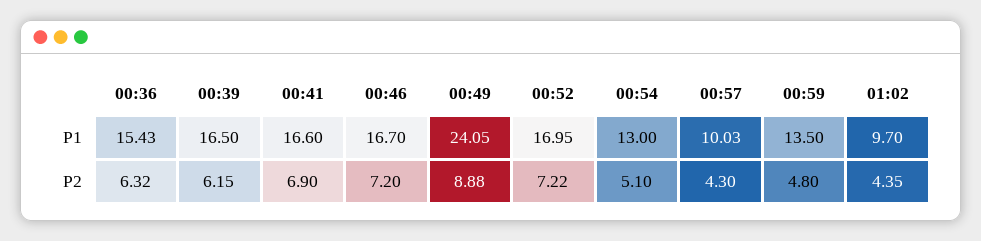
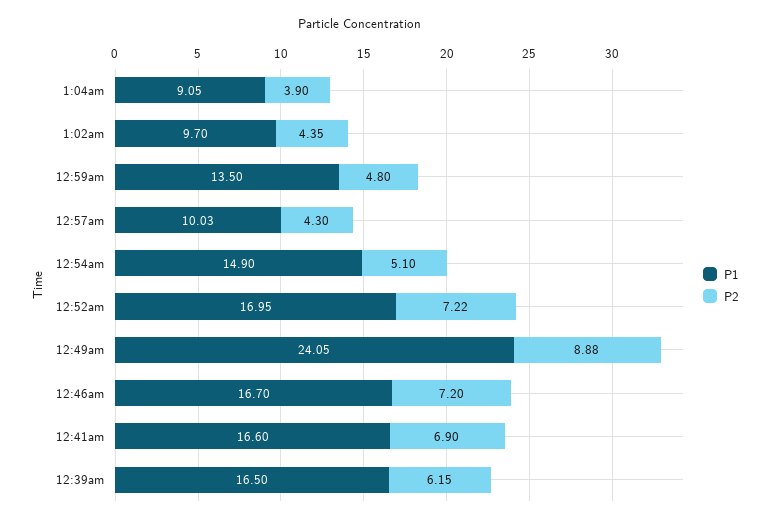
P1, 00:36: 15.43 -> none
P1, 00:54: 13 -> 14.9
P2, 00:36: 6.32 -> none
P1, 1:04am: none -> 9.05
P2, 1:04am: none -> 3.9

